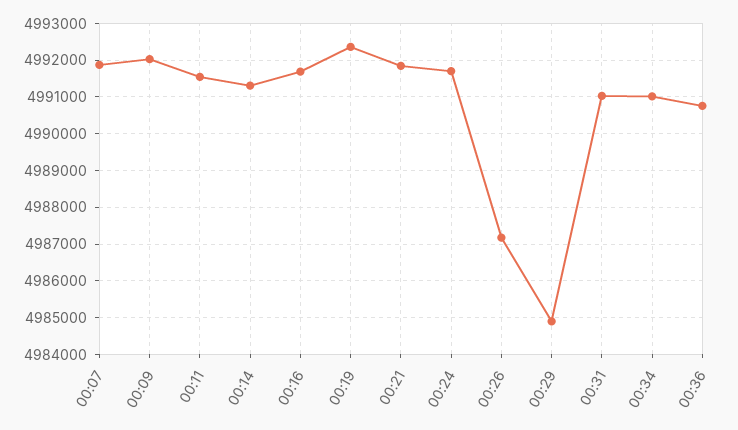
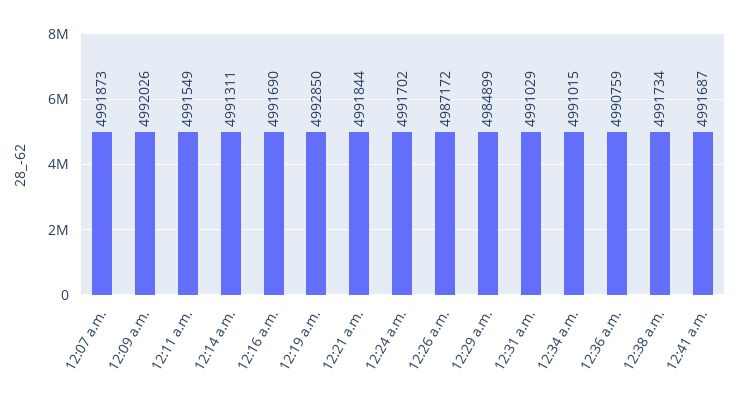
00:19: 4992400 -> 4992850
12:38 a.m.: none -> 4991734
12:41 a.m.: none -> 4991687

